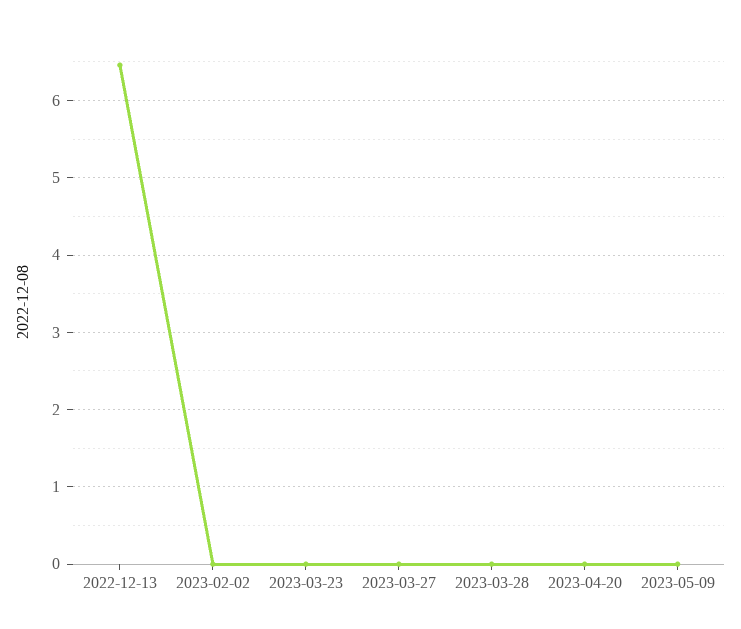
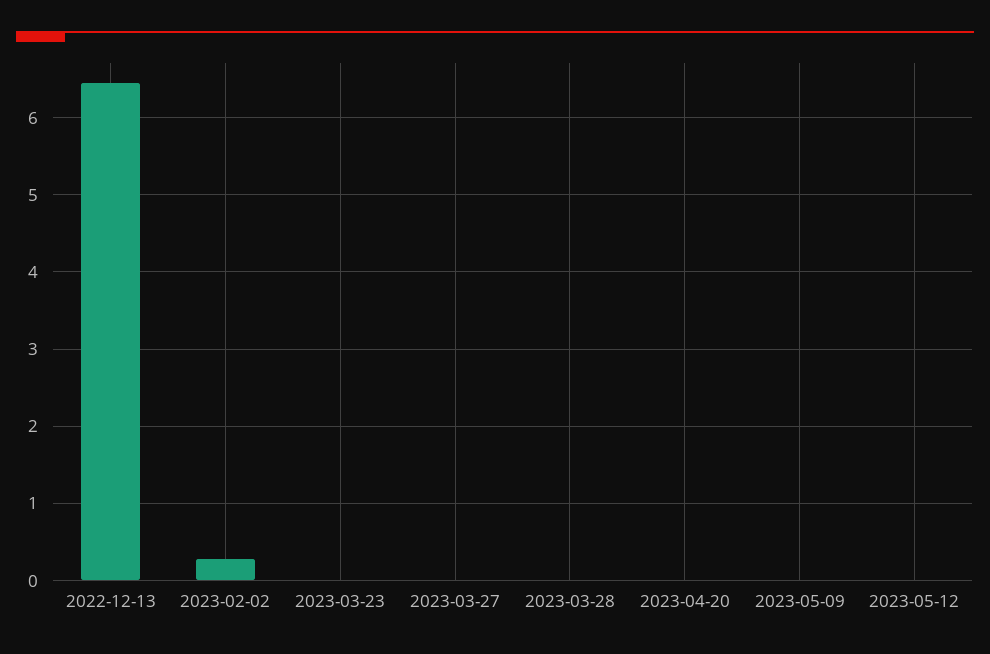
2023-02-02: 0 -> 0.3
2023-05-12: none -> 0

